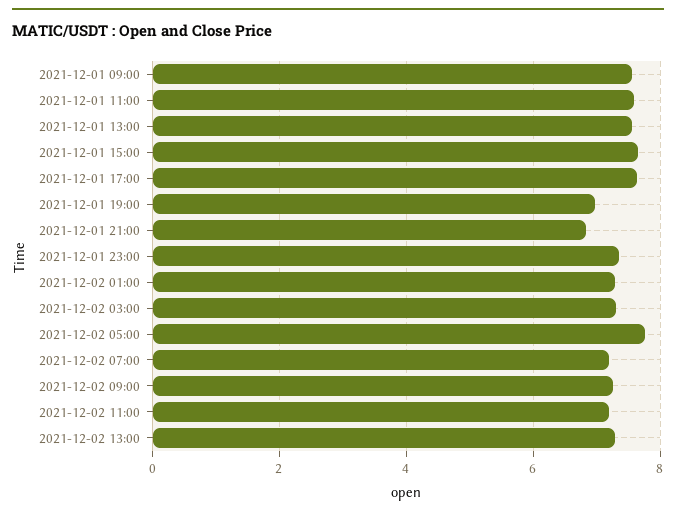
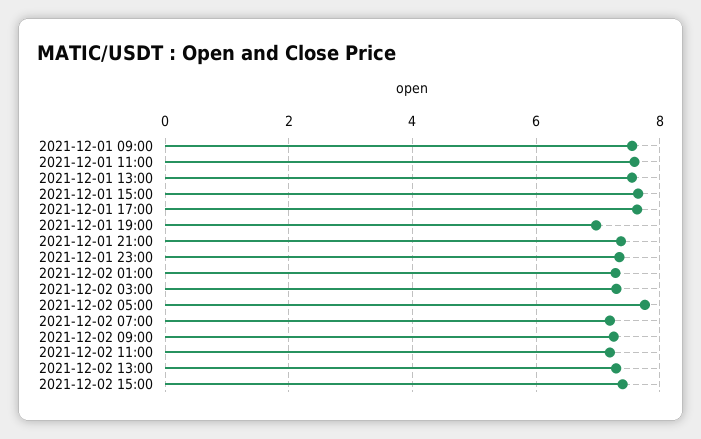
2021-12-01 21:00: 6.8 -> 7.4
2021-12-02 15:00: none -> 7.4

